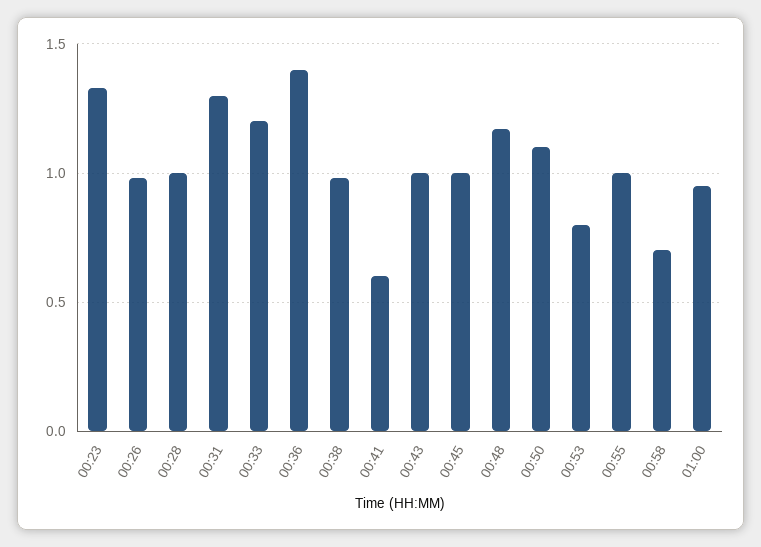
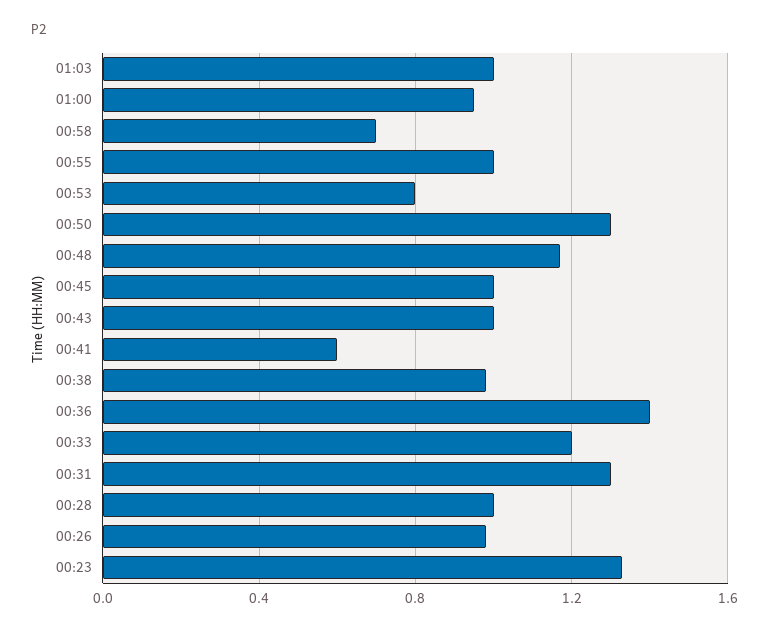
00:50: 1.1 -> 1.3
01:03: none -> 1

